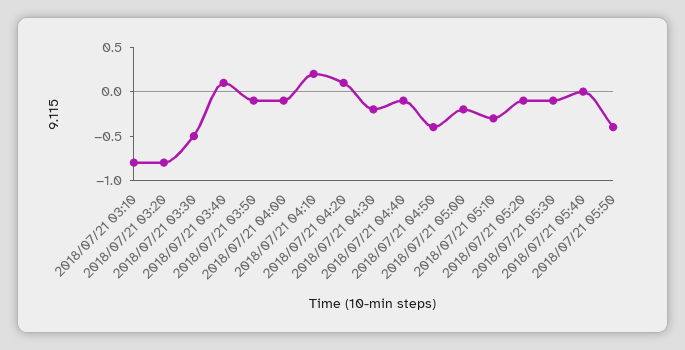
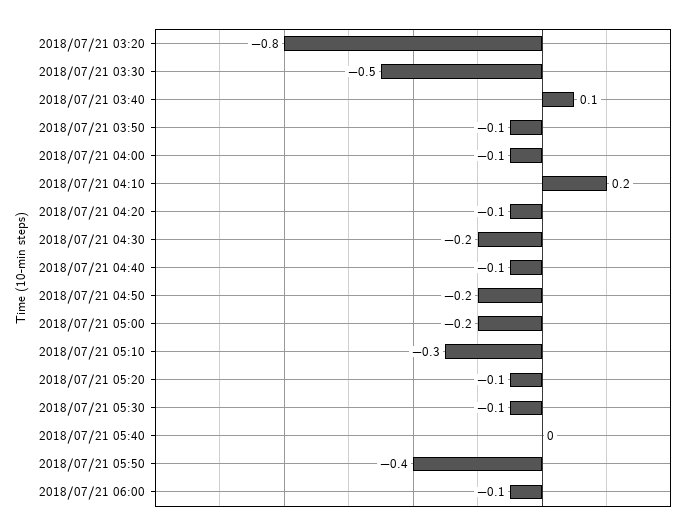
2018/07/21 03:10: -0.8 -> none
2018/07/21 04:20: 0.1 -> -0.1
2018/07/21 04:50: -0.4 -> -0.2
2018/07/21 06:00: none -> -0.1

